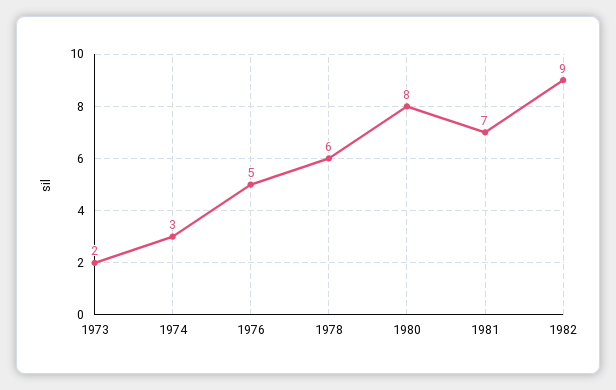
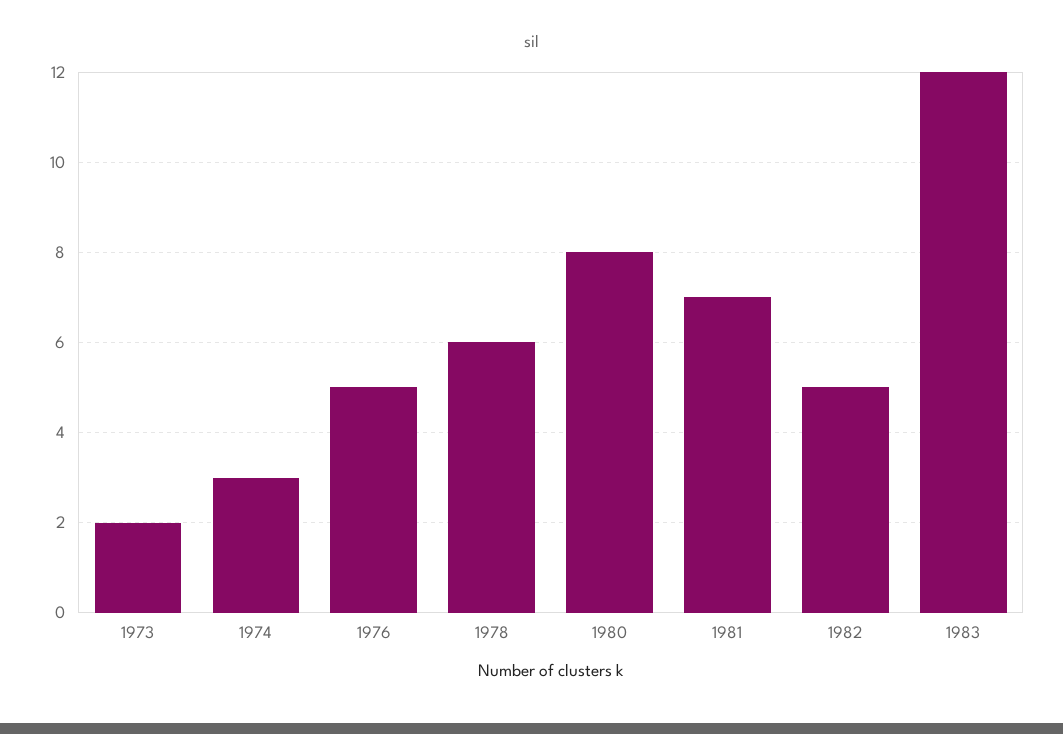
1982: 9 -> 5
1983: none -> 12

